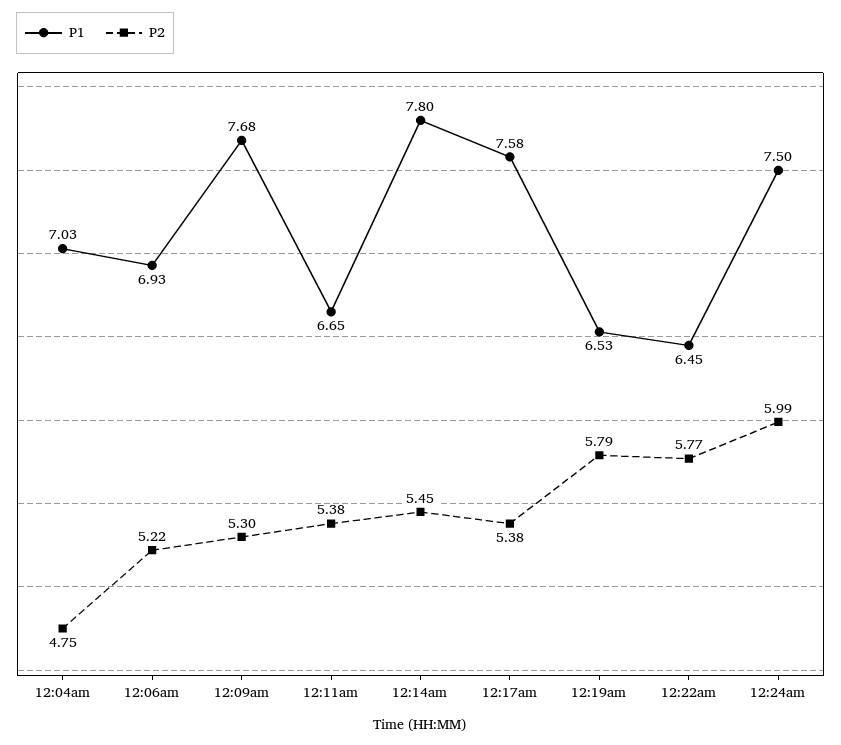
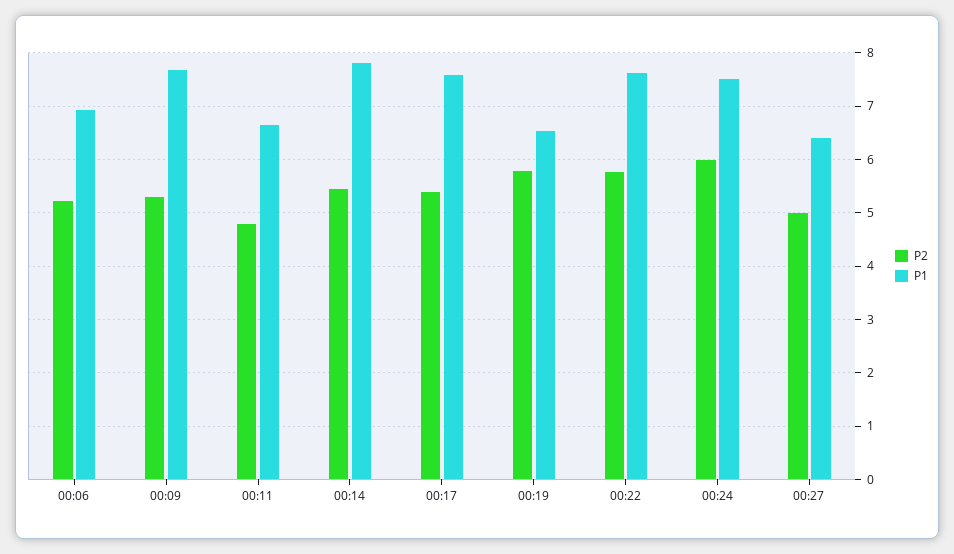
P1, 12:04am: 7.03 -> none
P2, 12:04am: 4.75 -> none
P2, 12:11am: 5.38 -> 4.8
P1, 12:22am: 6.45 -> 7.6
P2, 00:27: none -> 5
P1, 00:27: none -> 6.4

